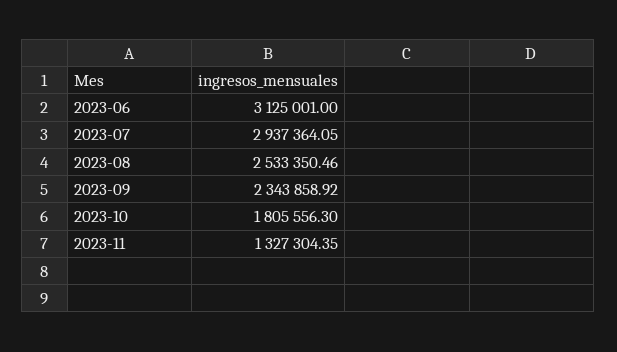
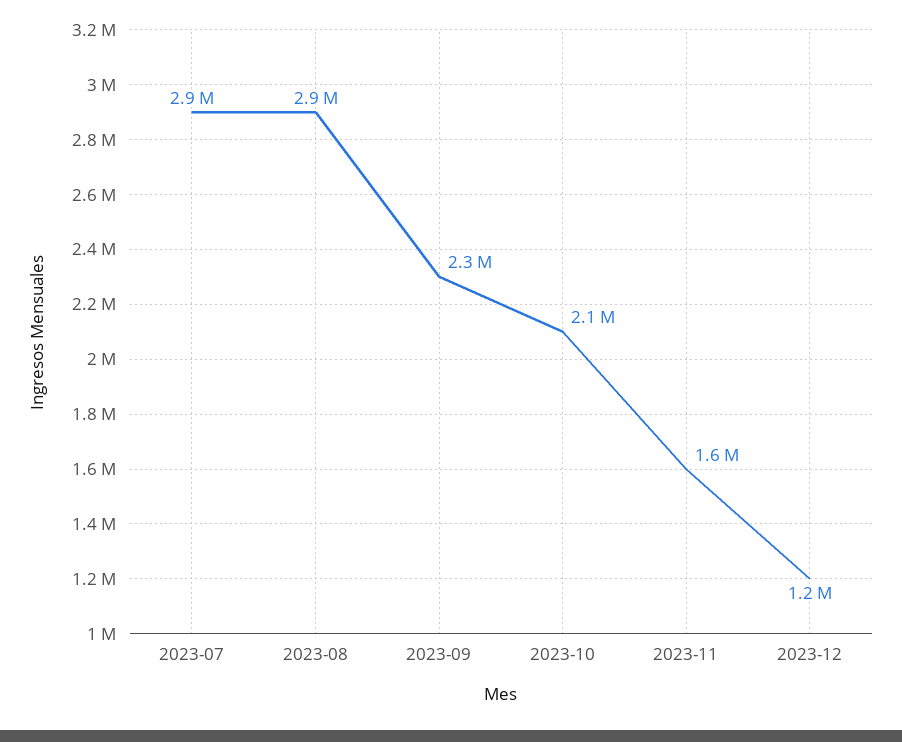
2023-06: 3125001 -> none
2023-08: 2533350.46 -> 2900000
2023-10: 1805556.3 -> 2100000
2023-11: 1327304.35 -> 1600000
2023-12: none -> 1200000

